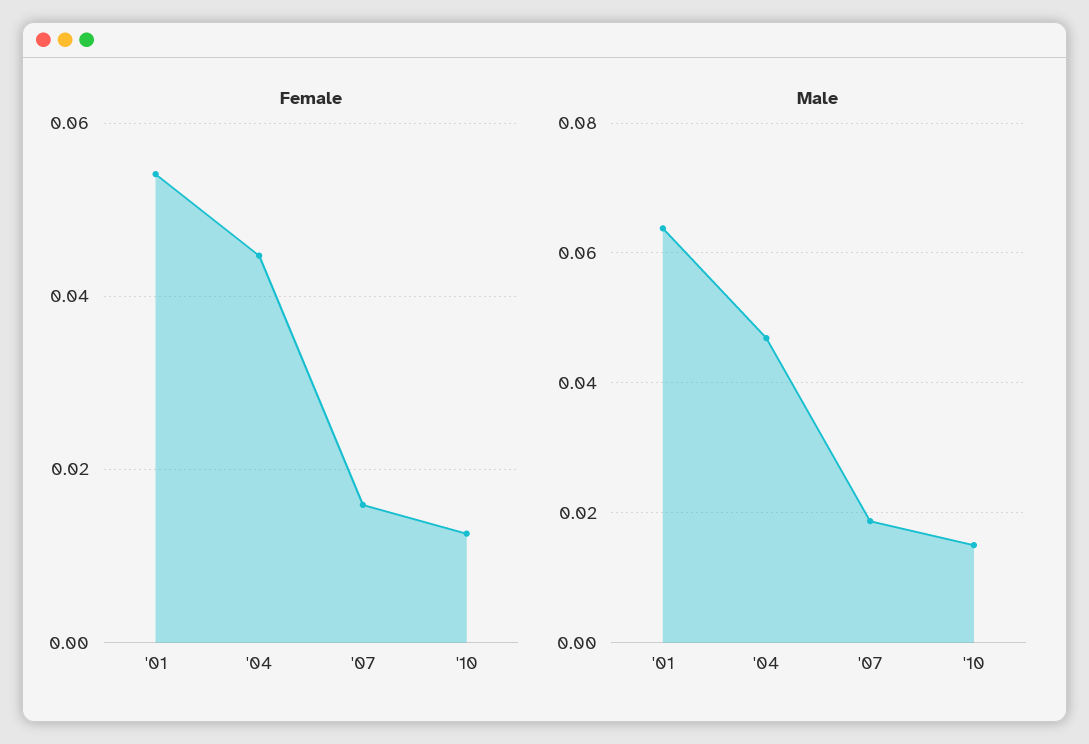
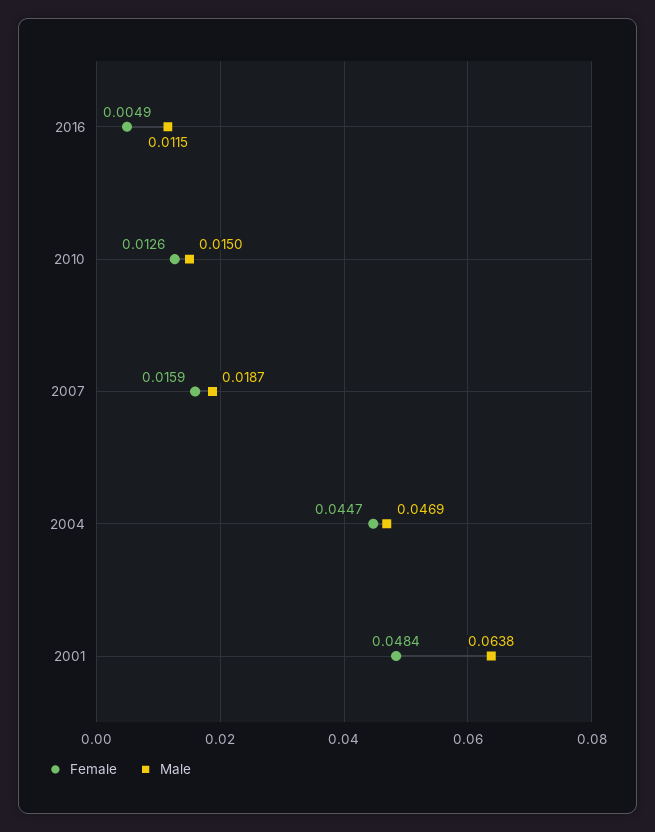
Female, '01: 0.054 -> 0.0484
Female, 2016: none -> 0.0049
Male, 2016: none -> 0.0115

